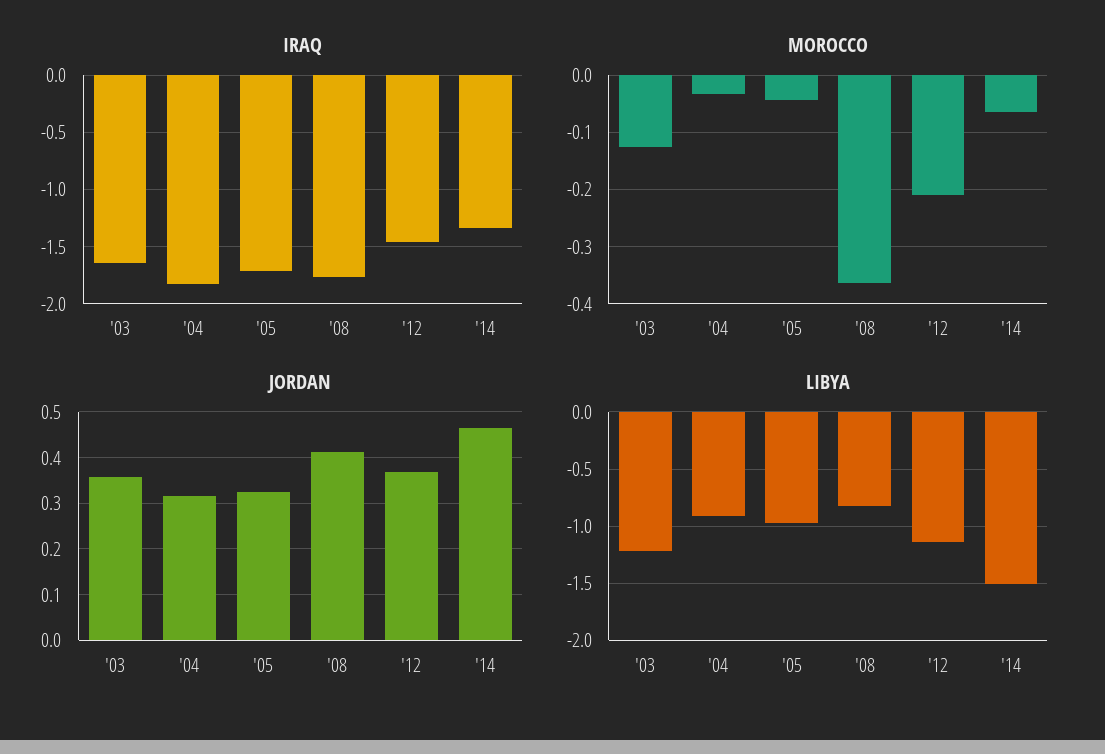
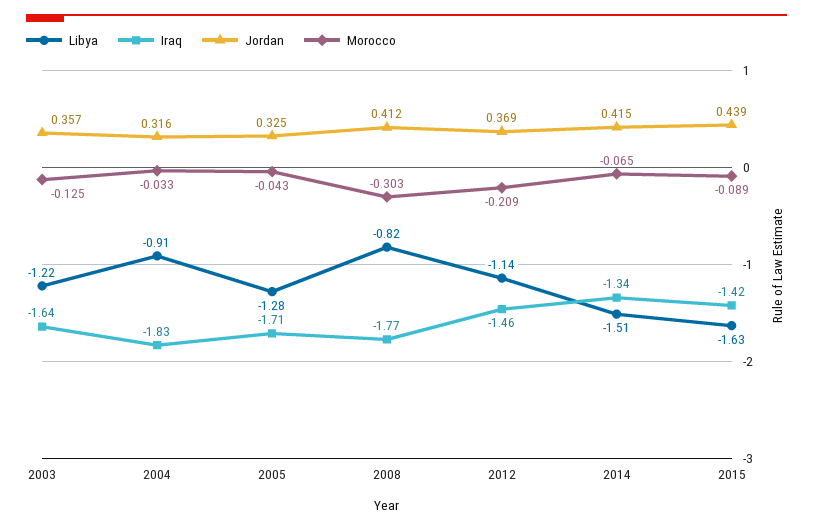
MOROCCO, '08: -0.36 -> -0.303
JORDAN, '14: 0.46 -> 0.415
LIBYA, '05: -1 -> -1.28
LIBYA, 2015: none -> -1.63
IRAQ, 2015: none -> -1.42
JORDAN, 2015: none -> 0.439
MOROCCO, 2015: none -> -0.089

